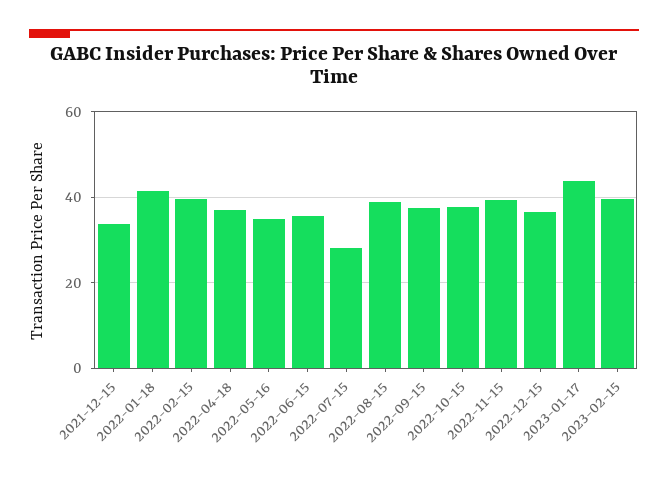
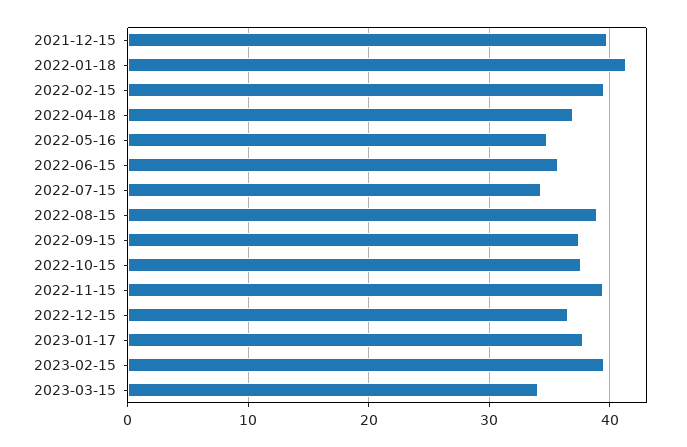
2021-12-15: 34 -> 40
2022-07-15: 28 -> 34
2023-01-17: 44 -> 38
2023-03-15: none -> 34

